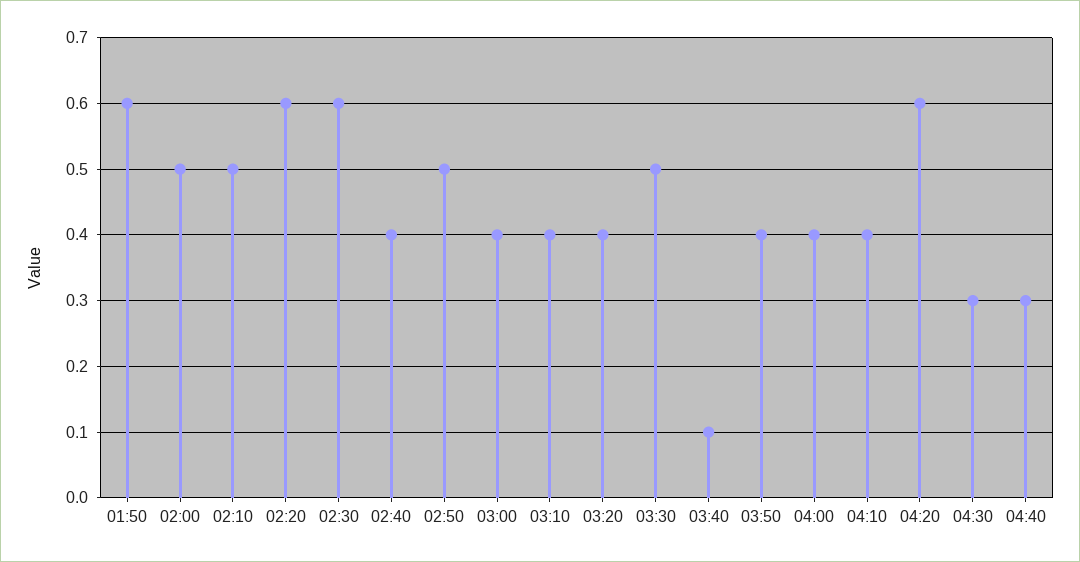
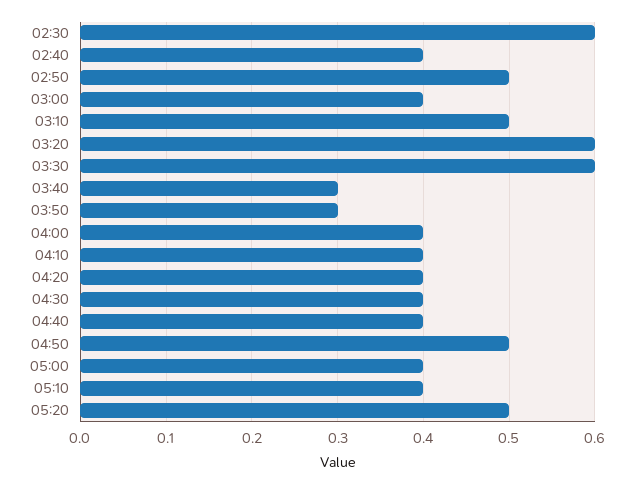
01:50: 0.6 -> none
02:00: 0.5 -> none
02:10: 0.5 -> none
02:20: 0.6 -> none
03:10: 0.4 -> 0.5
03:20: 0.4 -> 0.6
03:30: 0.5 -> 0.6
03:40: 0.1 -> 0.3
03:50: 0.4 -> 0.3
04:20: 0.6 -> 0.4
04:30: 0.3 -> 0.4
04:40: 0.3 -> 0.4
04:50: none -> 0.5
05:00: none -> 0.4
05:10: none -> 0.4
05:20: none -> 0.5

